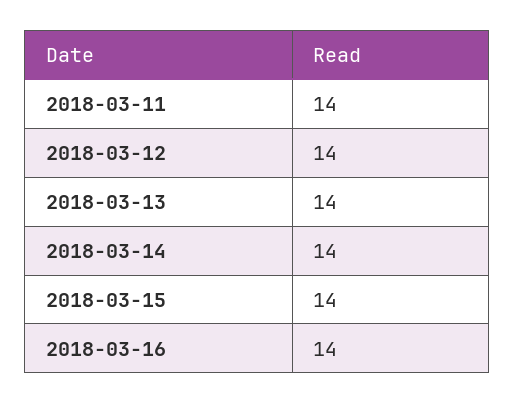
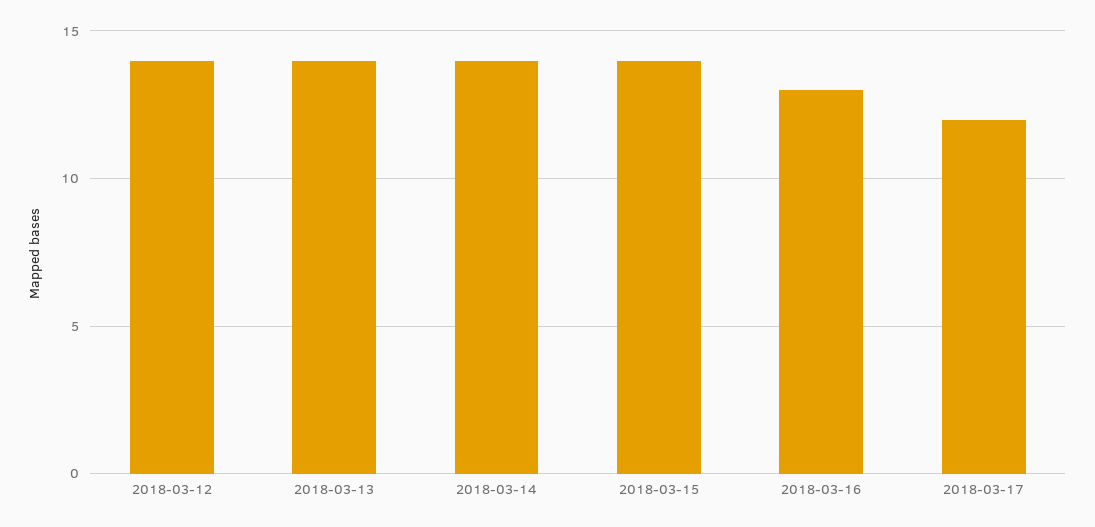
2018-03-11: 14 -> none
2018-03-16: 14 -> 13
2018-03-17: none -> 12

